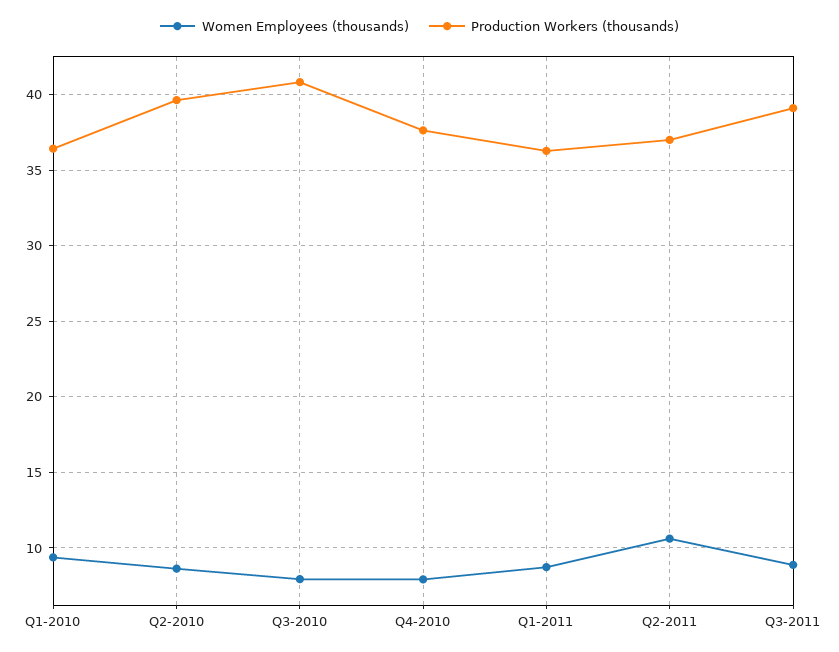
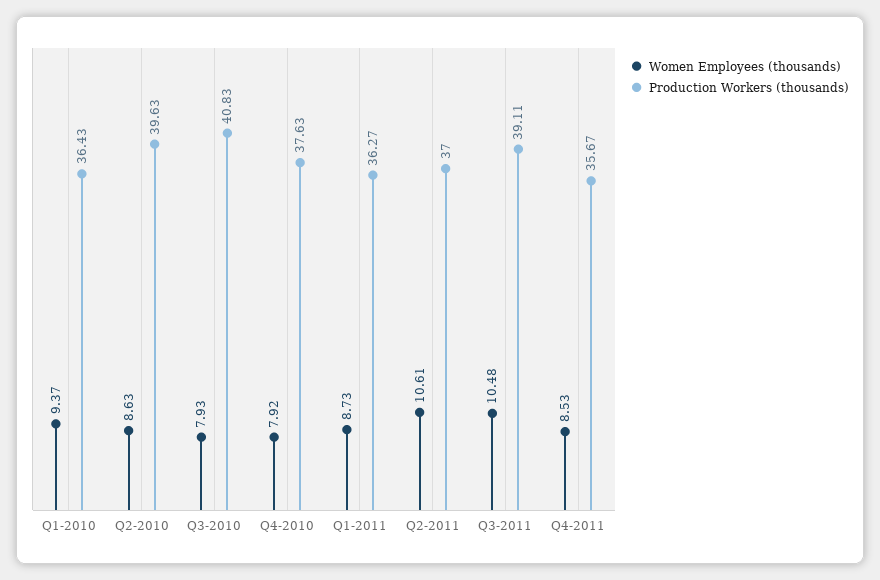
Women Employees (thousands), Q3-2011: 9 -> 10.48
Women Employees (thousands), Q4-2011: none -> 8.53
Production Workers (thousands), Q4-2011: none -> 35.67

